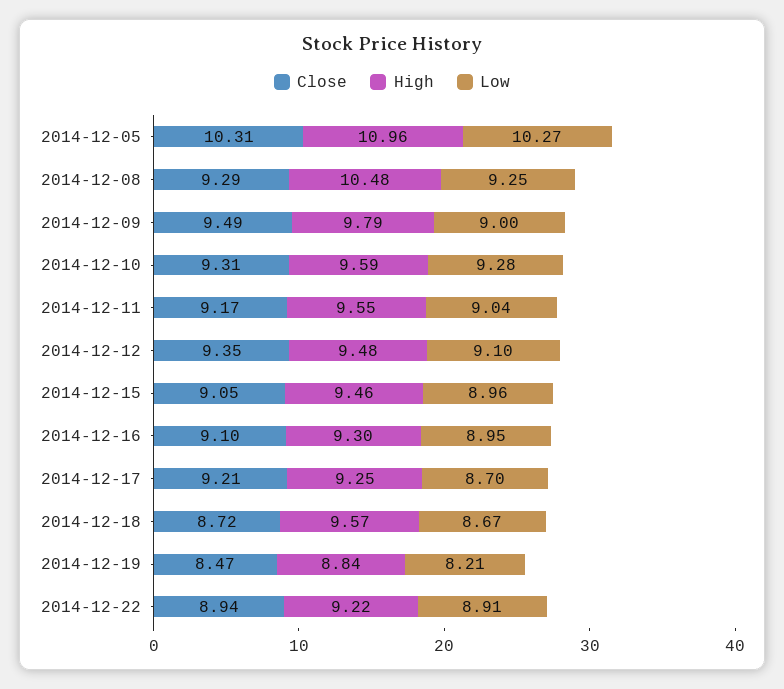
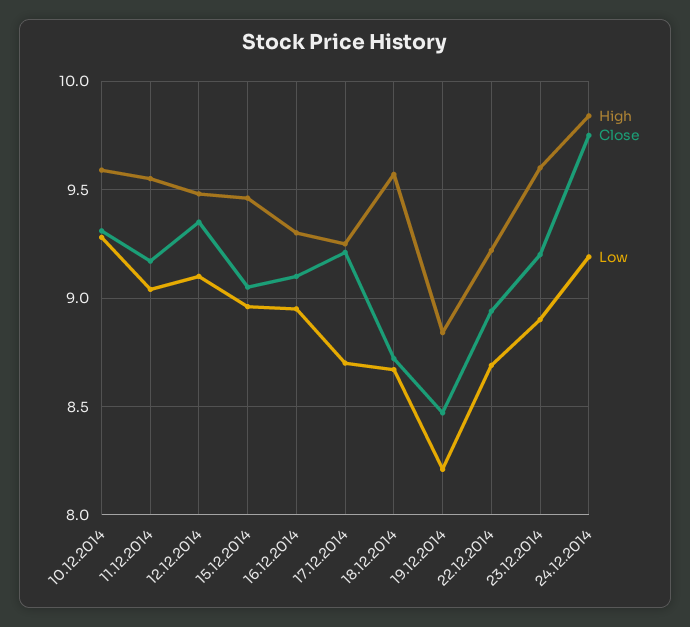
Close, 2014-12-05: 10.31 -> none
High, 2014-12-05: 10.96 -> none
Low, 2014-12-05: 10.27 -> none
Close, 2014-12-08: 9.29 -> none
High, 2014-12-08: 10.48 -> none
Low, 2014-12-08: 9.25 -> none
Close, 2014-12-09: 9.49 -> none
High, 2014-12-09: 9.79 -> none
Low, 2014-12-09: 9 -> none
Low, 2014-12-22: 8.91 -> 8.7
High, 23.12.2014: none -> 9.6
Close, 23.12.2014: none -> 9.2
Low, 23.12.2014: none -> 8.9
High, 24.12.2014: none -> 9.85
Close, 24.12.2014: none -> 9.75
Low, 24.12.2014: none -> 9.2

